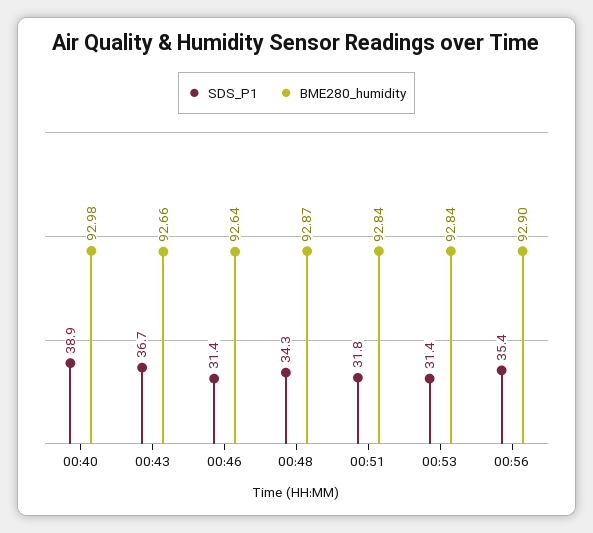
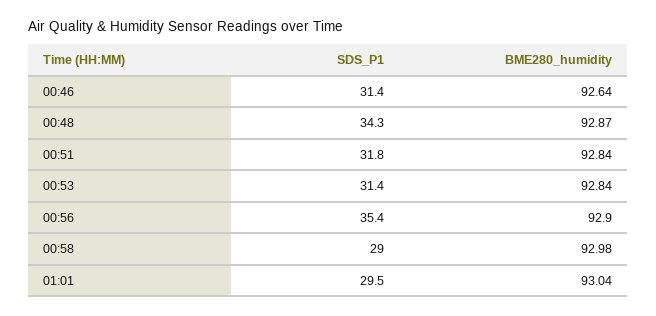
SDS_P1, 00:40: 38.9 -> none
BME280_humidity, 00:40: 92.98 -> none
SDS_P1, 00:43: 36.7 -> none
BME280_humidity, 00:43: 92.66 -> none
SDS_P1, 00:58: none -> 29
BME280_humidity, 00:58: none -> 92.98
SDS_P1, 01:01: none -> 29.5
BME280_humidity, 01:01: none -> 93.04

